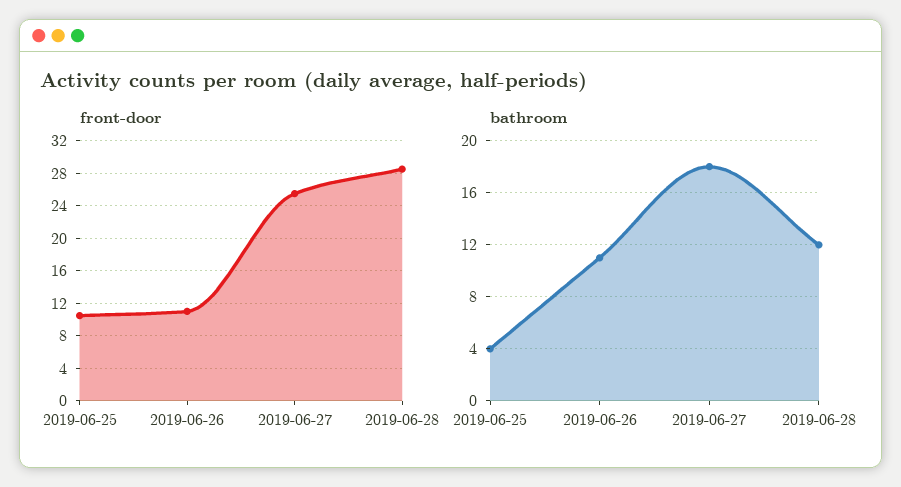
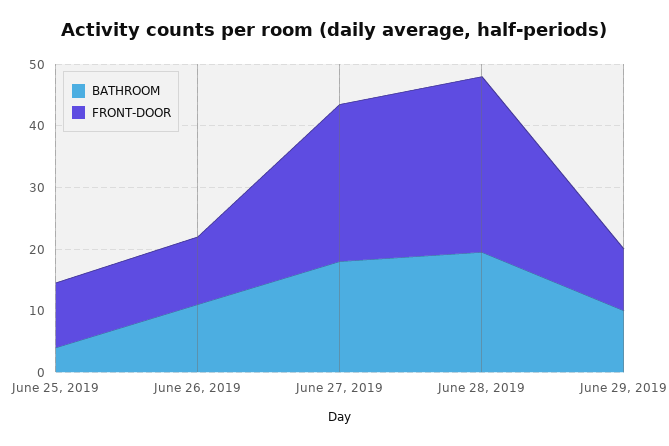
bathroom, 2019-06-28: 12 -> 20
bathroom, June 29, 2019: none -> 10
front-door, June 29, 2019: none -> 10

